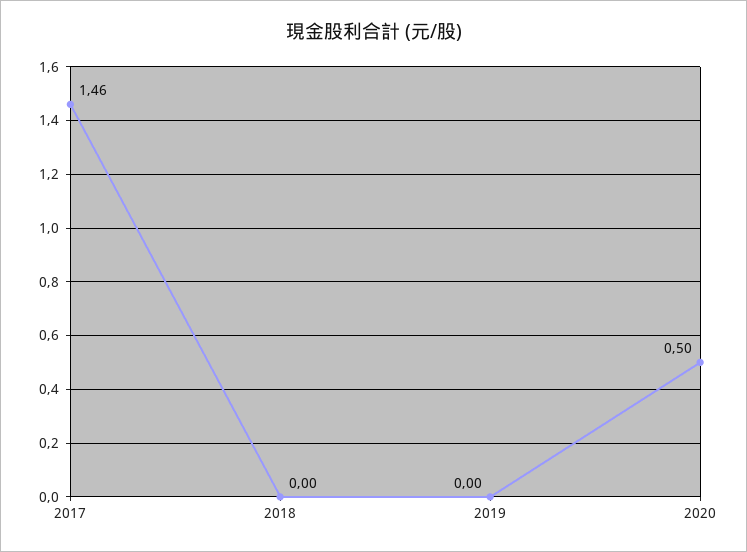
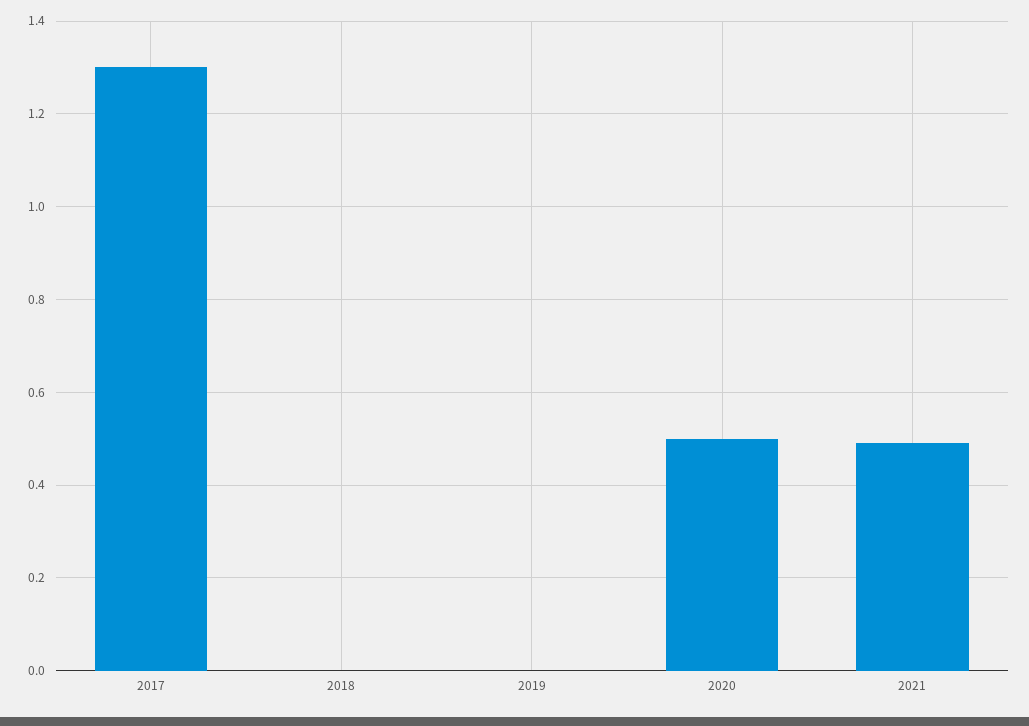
2017: 1.46 -> 1.3
2021: none -> 0.5

